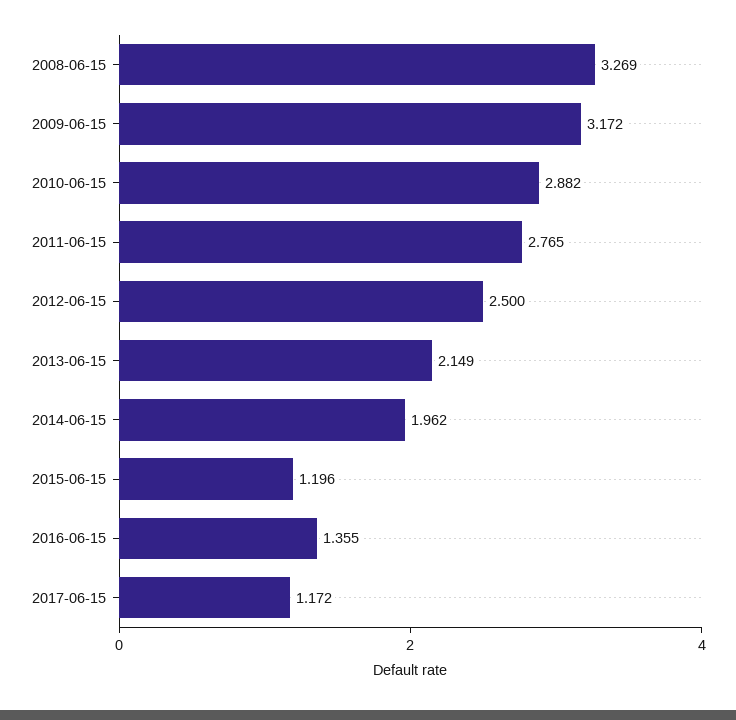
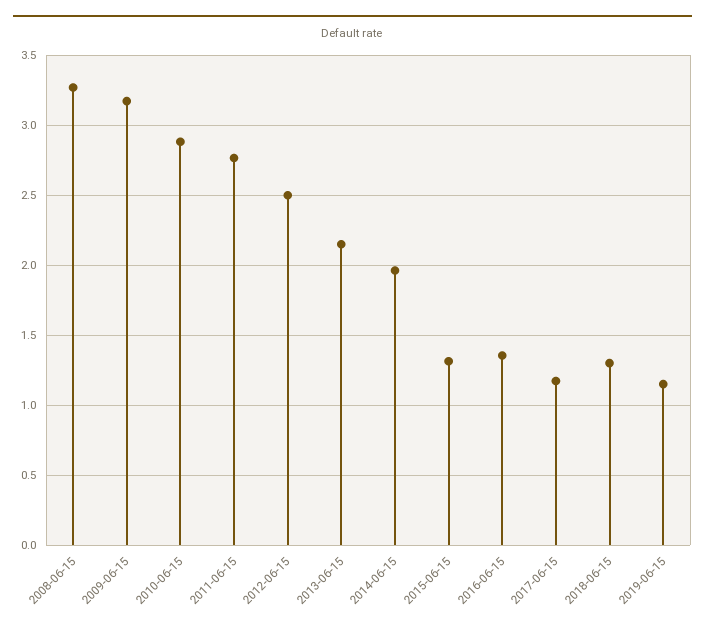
2015-06-15: 1.196 -> 1.3
2018-06-15: none -> 1.3
2019-06-15: none -> 1.15

